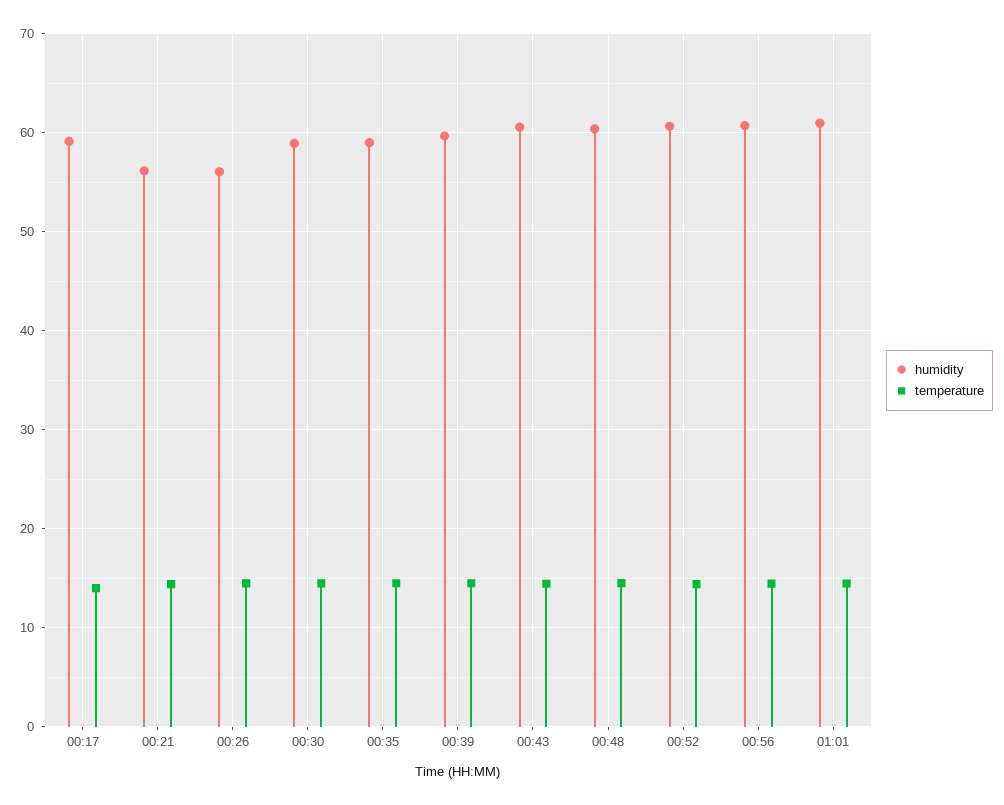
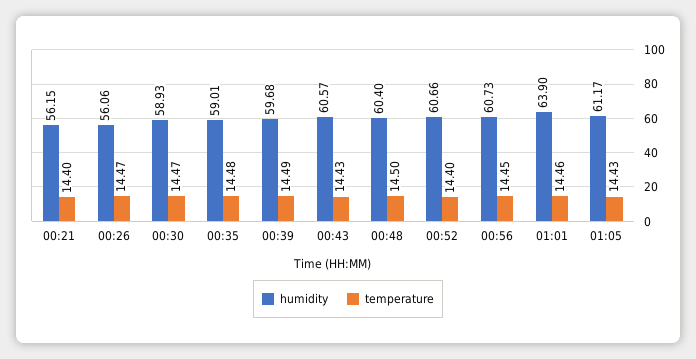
humidity, 00:17: 59 -> none
temperature, 00:17: 14 -> none
humidity, 01:01: 61 -> 63.9
humidity, 01:05: none -> 61.17
temperature, 01:05: none -> 14.43

